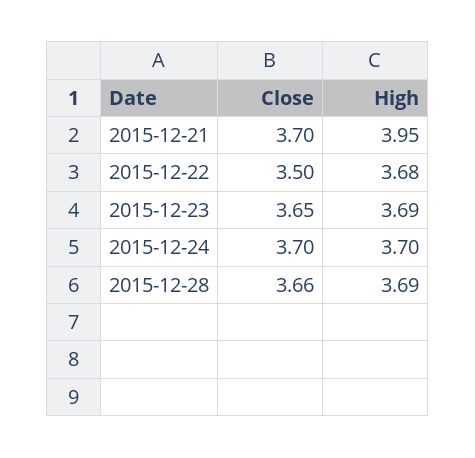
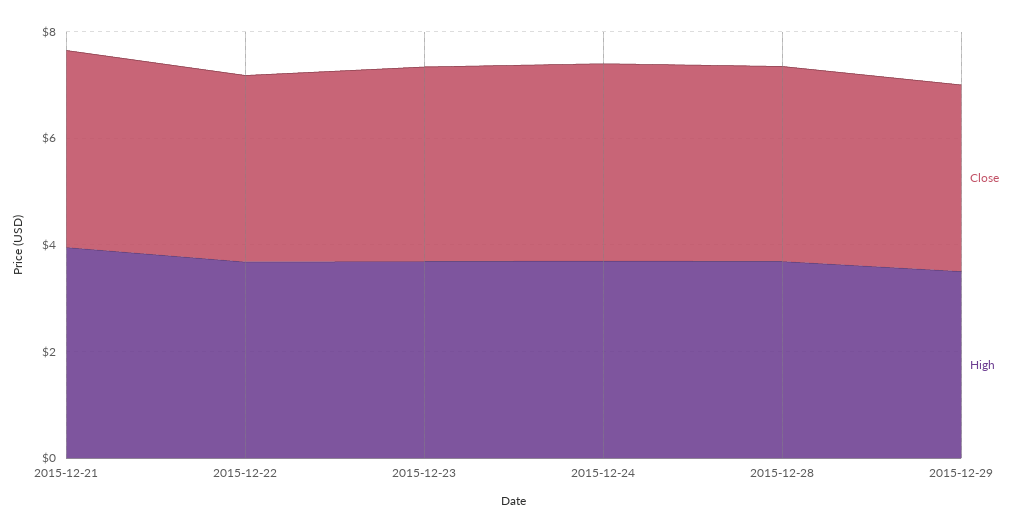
Close, 2015-12-29: none -> 3.5
High, 2015-12-29: none -> 3.5

